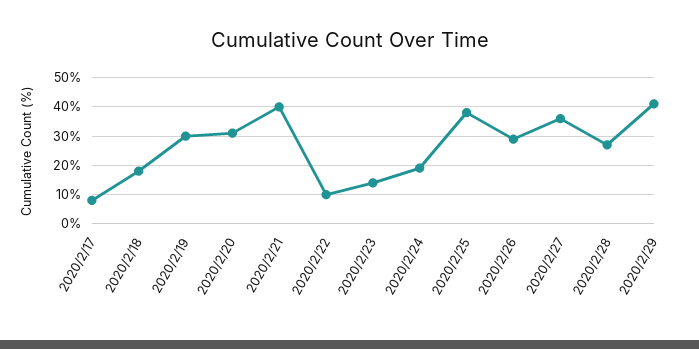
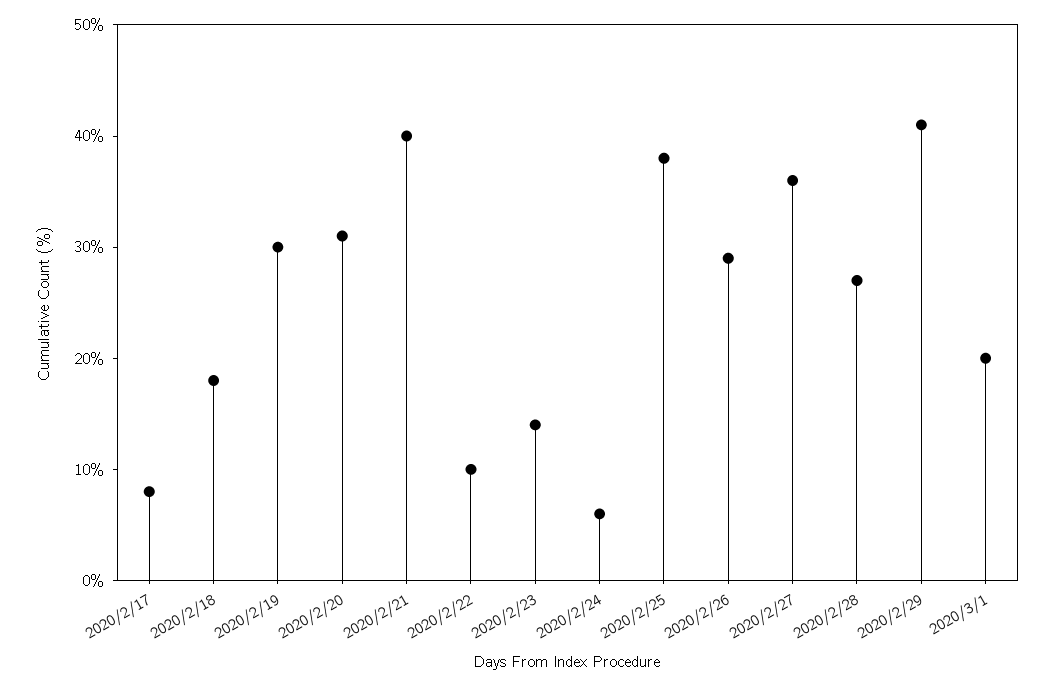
2020/2/24: 20 -> 6
2020/3/1: none -> 20

